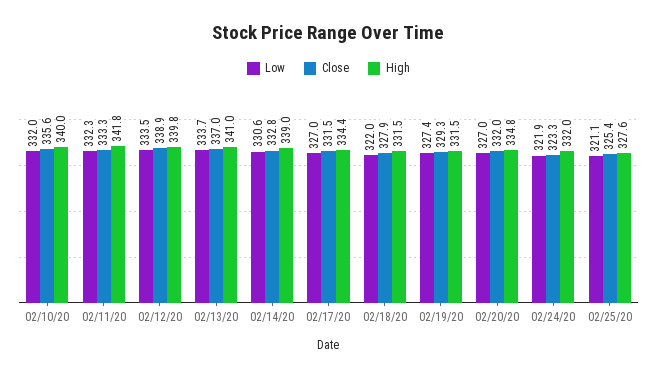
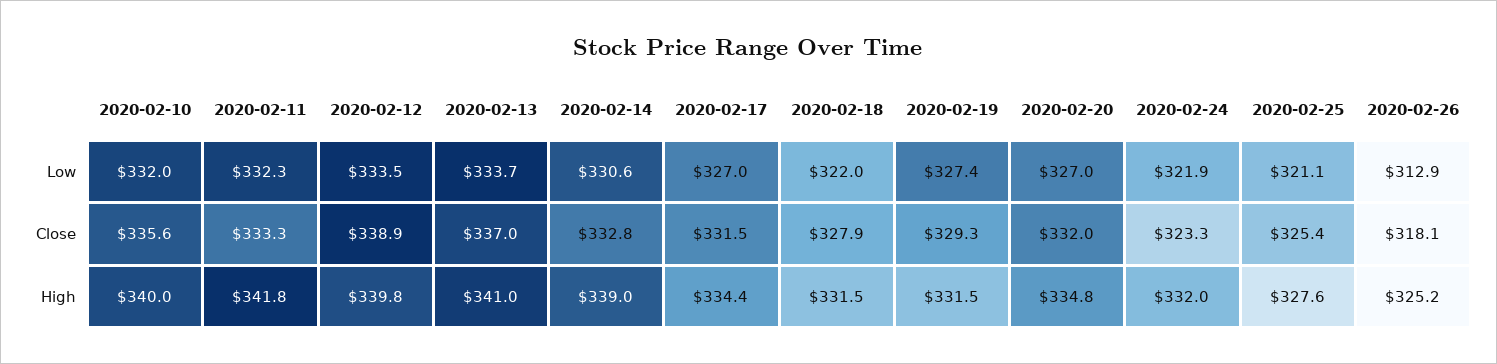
Low, 2020-02-26: none -> 312.9
Close, 2020-02-26: none -> 318.1
High, 2020-02-26: none -> 325.2

